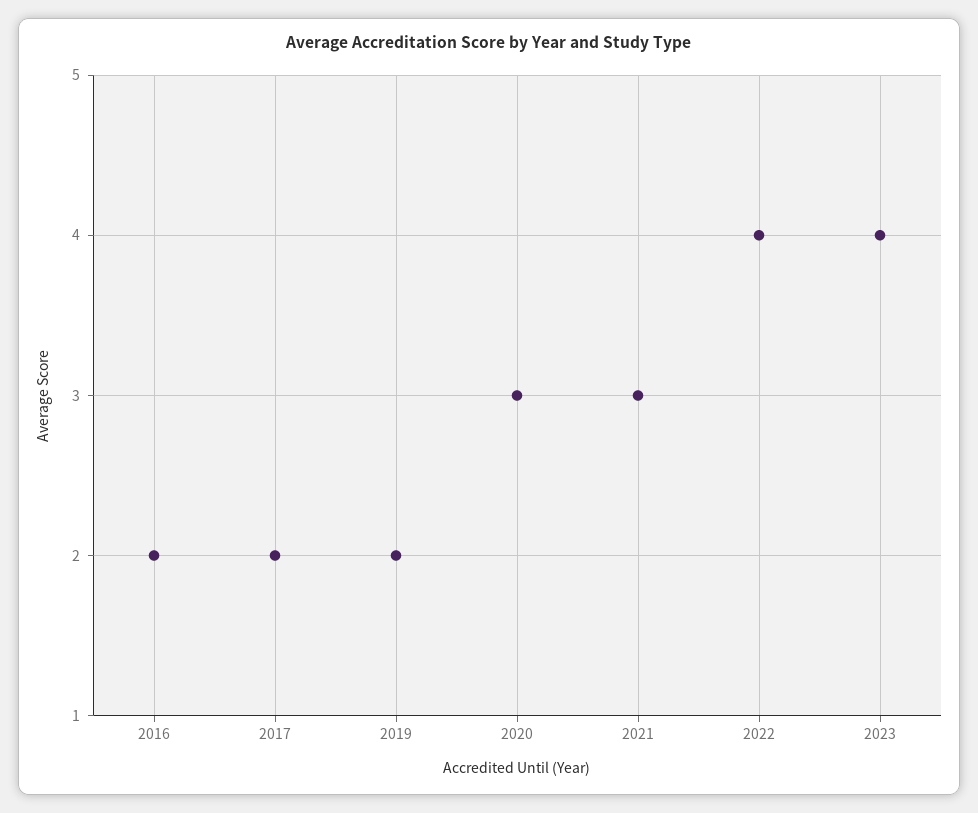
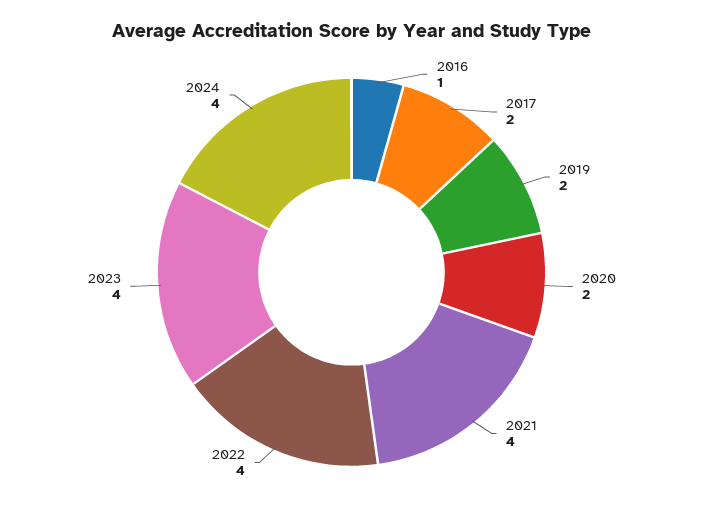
2016: 2 -> 1
2020: 3 -> 2
2021: 3 -> 4
2024: none -> 4

